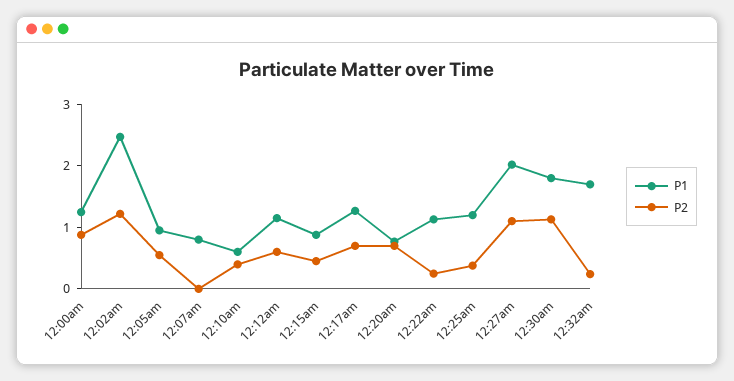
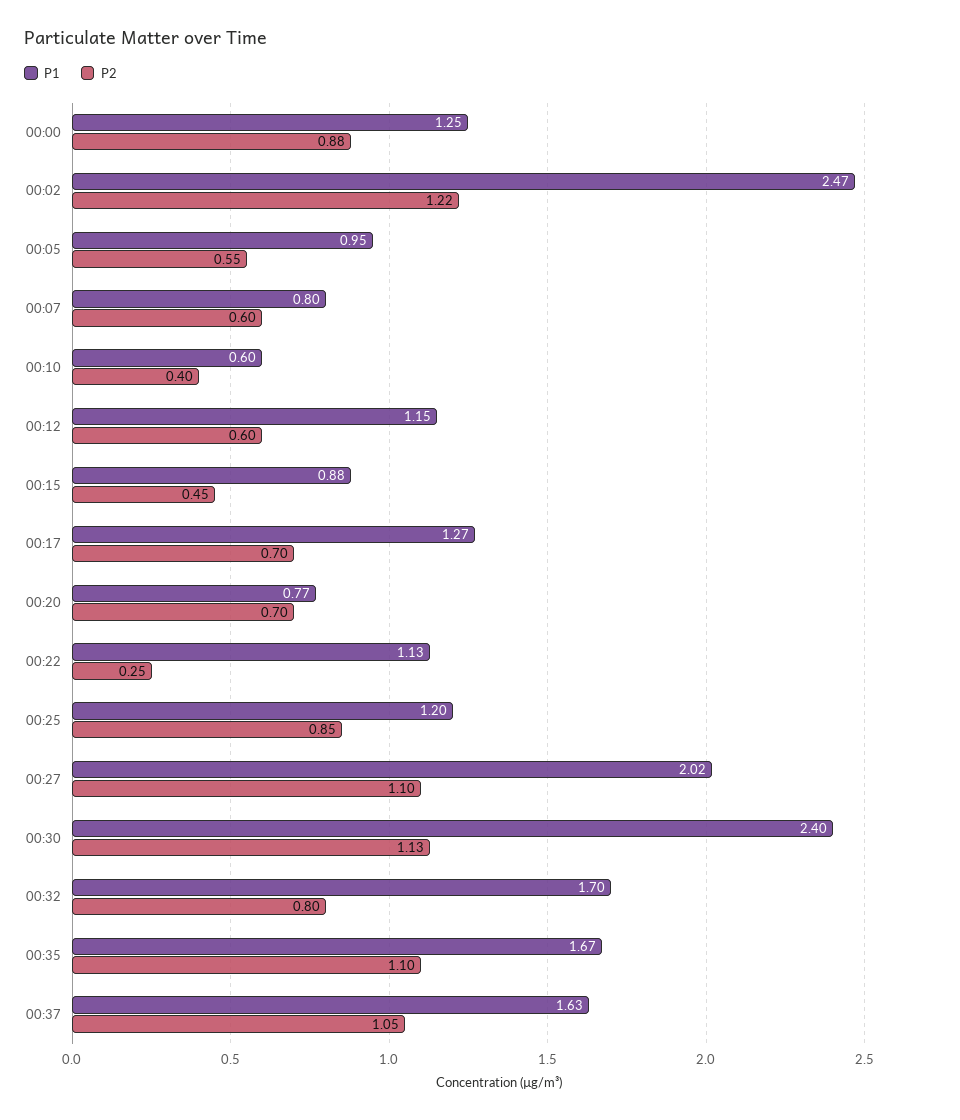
P2, 12:07am: 0 -> 0.6
P2, 12:25am: 0.4 -> 0.85
P1, 12:30am: 1.8 -> 2.4
P2, 12:32am: 0.2 -> 0.8
P1, 00:35: none -> 1.67
P2, 00:35: none -> 1.1
P1, 00:37: none -> 1.63
P2, 00:37: none -> 1.05

